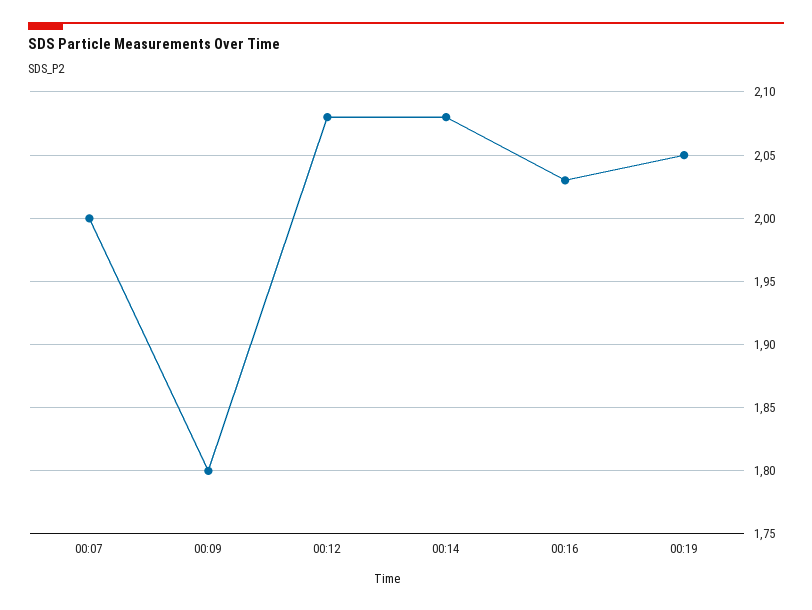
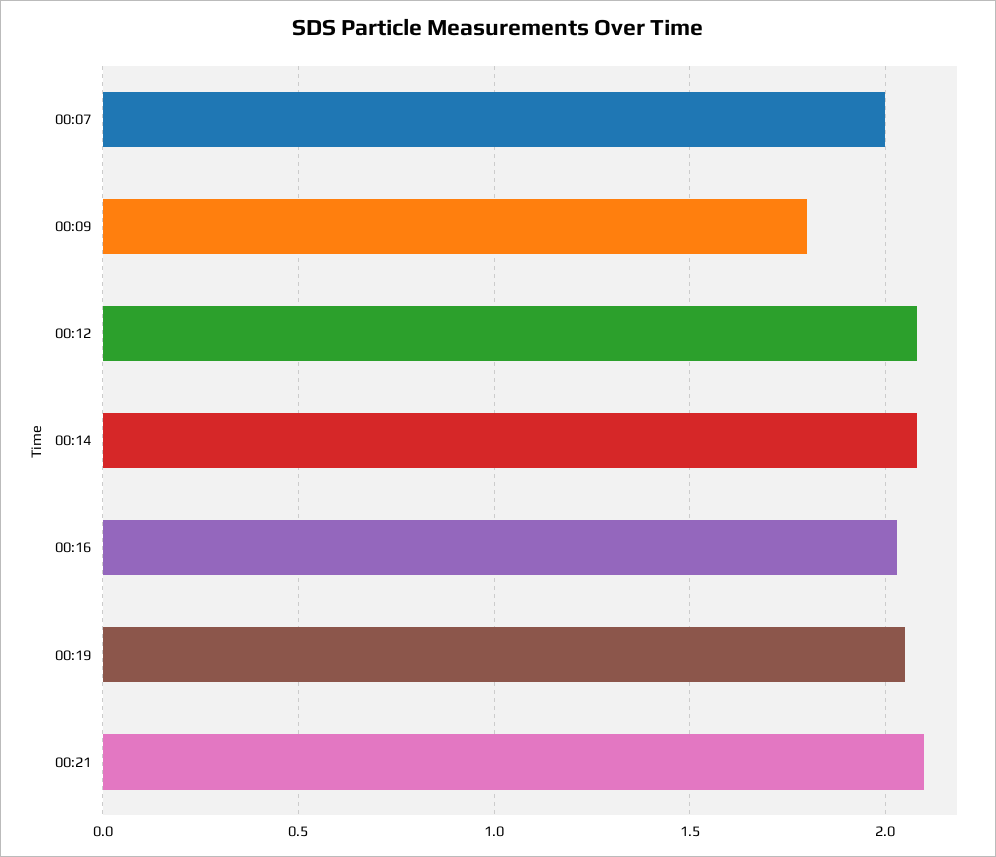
00:21: none -> 2.1

